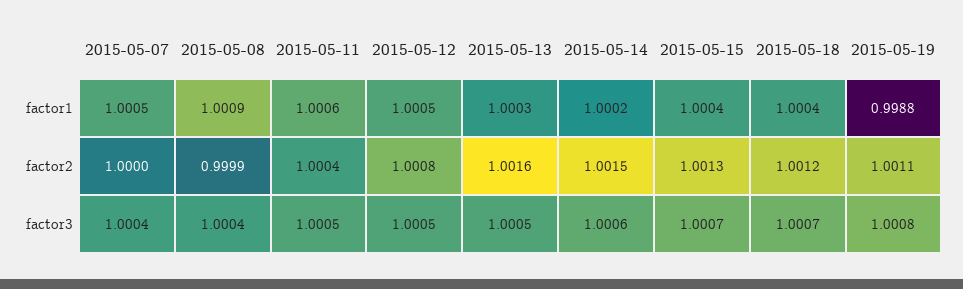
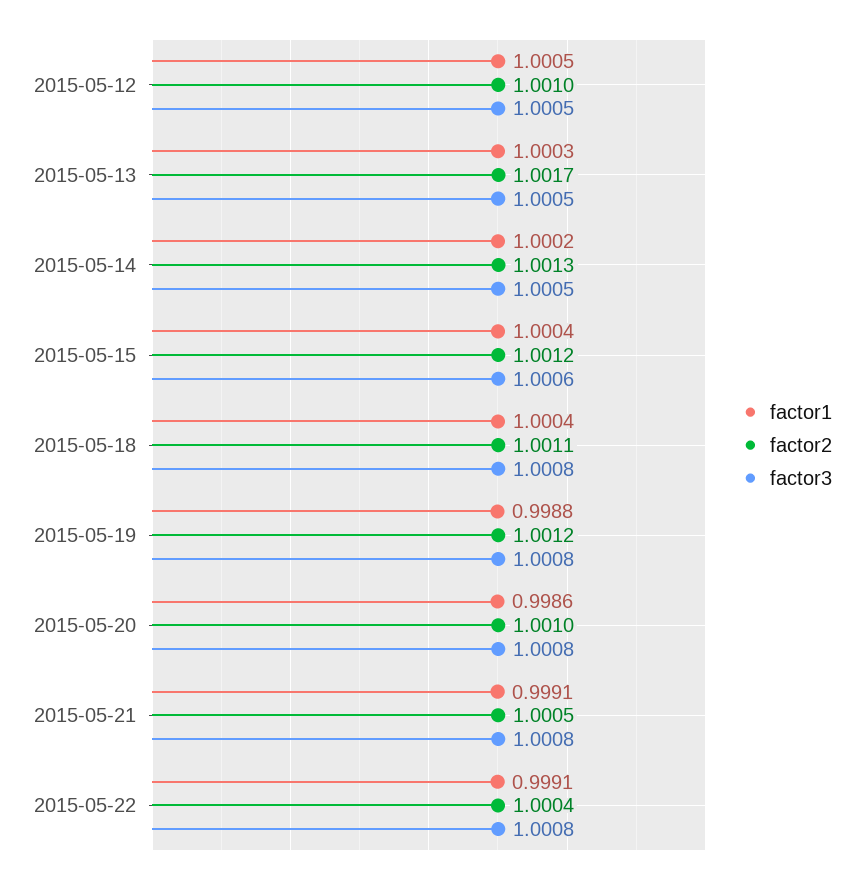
factor1, 2015-05-07: 1.0005 -> none
factor1, 2015-05-08: 1.0009 -> none
factor1, 2015-05-11: 1.0006 -> none
factor2, 2015-05-07: 1 -> none
factor2, 2015-05-08: 0.9999 -> none
factor2, 2015-05-11: 1.0004 -> none
factor2, 2015-05-12: 1.0008 -> 1.001
factor2, 2015-05-13: 1.0016 -> 1.0017
factor2, 2015-05-14: 1.0015 -> 1.0013
factor2, 2015-05-15: 1.0013 -> 1.0012
factor2, 2015-05-18: 1.0012 -> 1.0011
factor2, 2015-05-19: 1.0011 -> 1.0012
factor3, 2015-05-07: 1.0004 -> none
factor3, 2015-05-08: 1.0004 -> none
factor3, 2015-05-11: 1.0005 -> none
factor3, 2015-05-14: 1.0006 -> 1.0005
factor3, 2015-05-15: 1.0007 -> 1.0006
factor3, 2015-05-18: 1.0007 -> 1.0008
factor1, 2015-05-20: none -> 0.9986
factor2, 2015-05-20: none -> 1.001
factor3, 2015-05-20: none -> 1.0008
factor1, 2015-05-21: none -> 0.9991
factor2, 2015-05-21: none -> 1.0005
factor3, 2015-05-21: none -> 1.0008
factor1, 2015-05-22: none -> 0.9991
factor2, 2015-05-22: none -> 1.0004
factor3, 2015-05-22: none -> 1.0008

